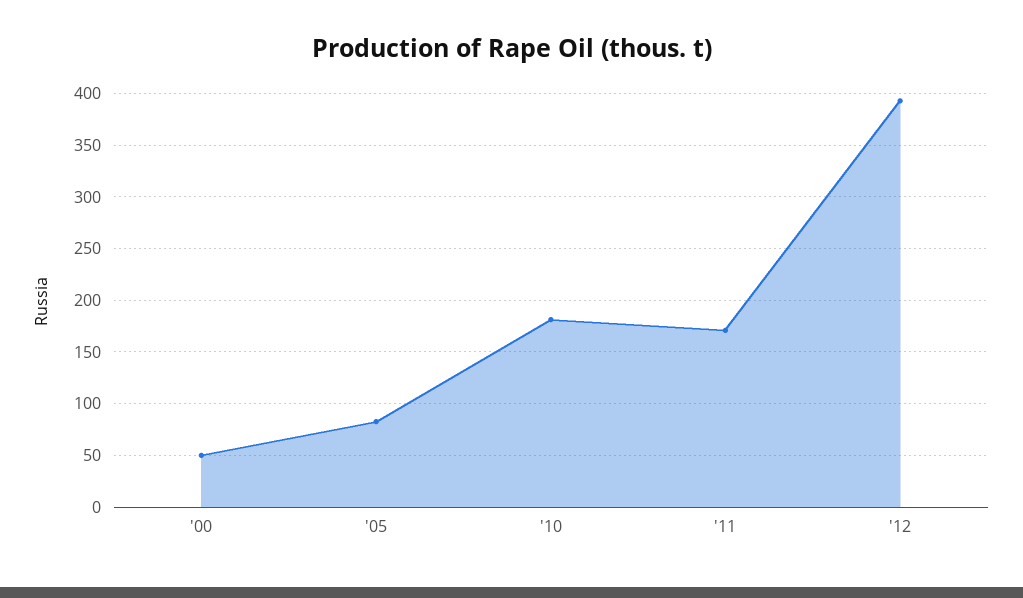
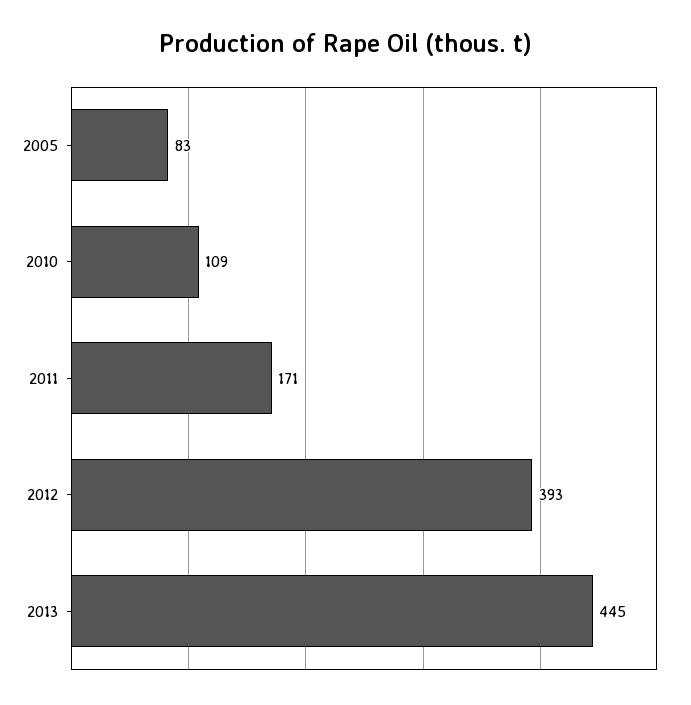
'00: 50 -> none
'10: 180 -> 109
2013: none -> 445

